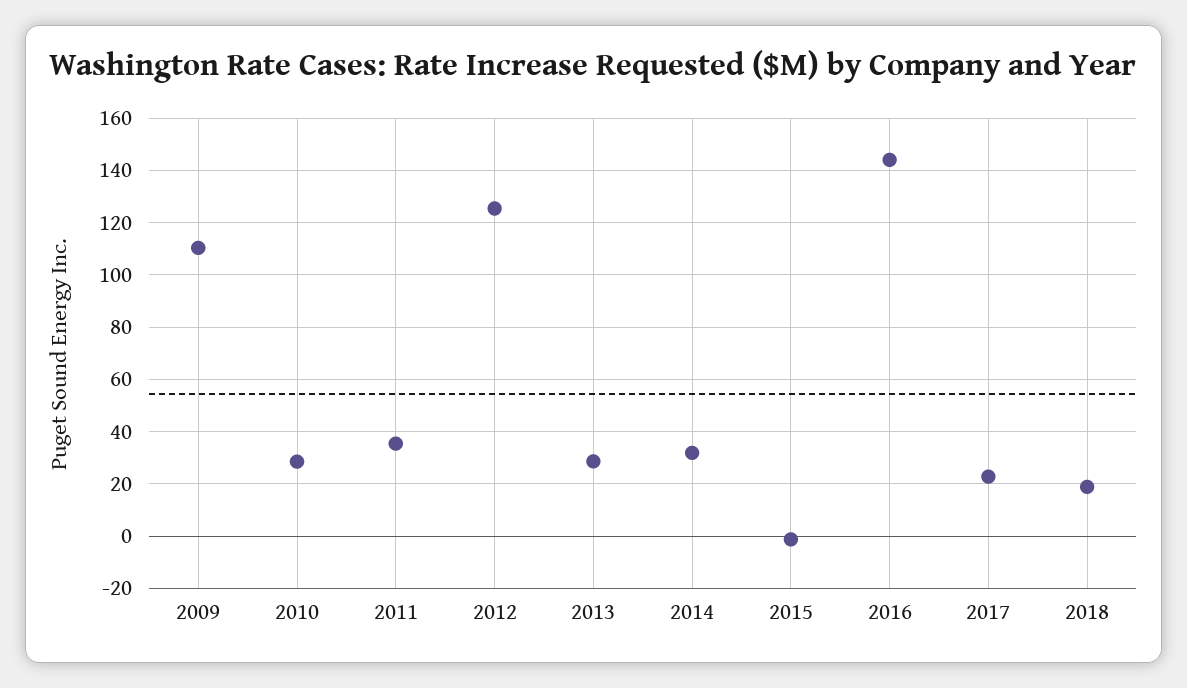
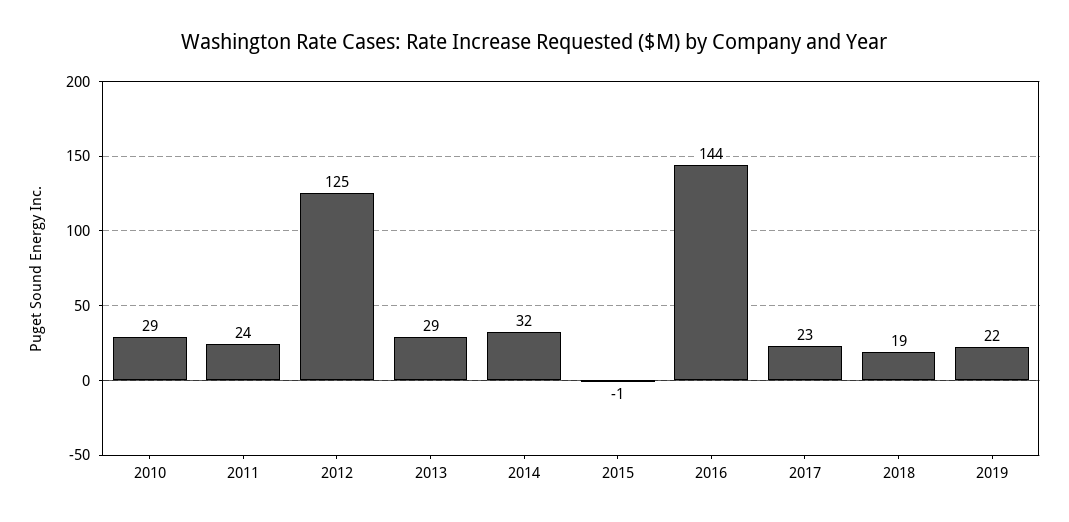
2009: 110 -> none
2011: 35 -> 24
2019: none -> 22

